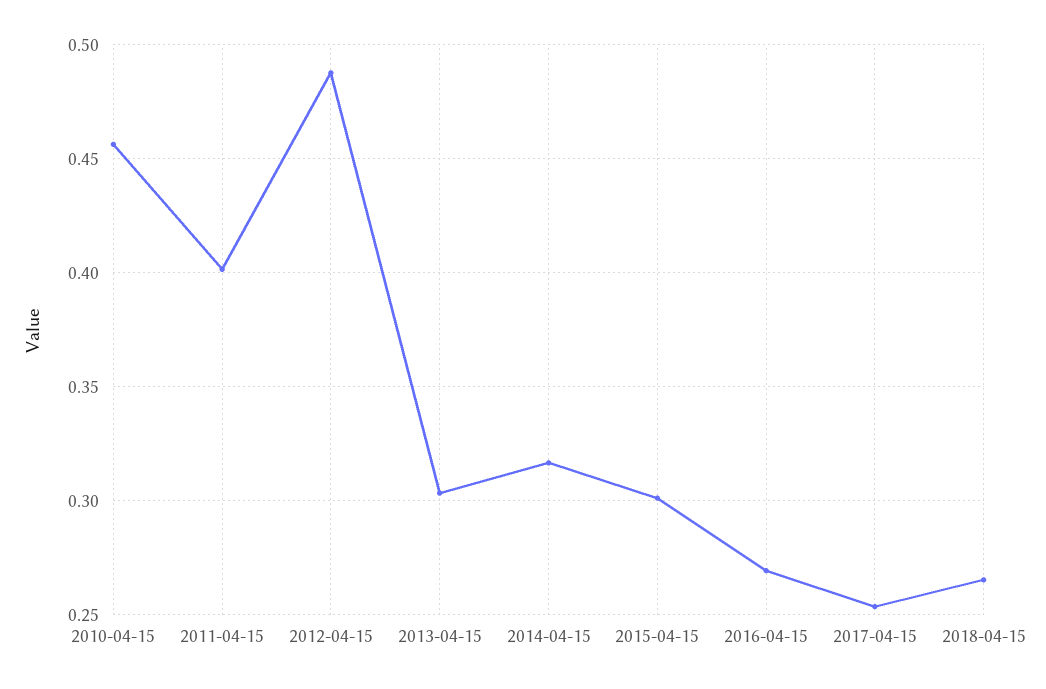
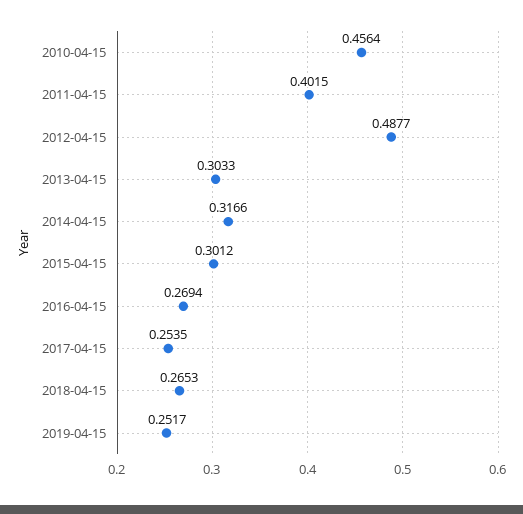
2019-04-15: none -> 0.2517

